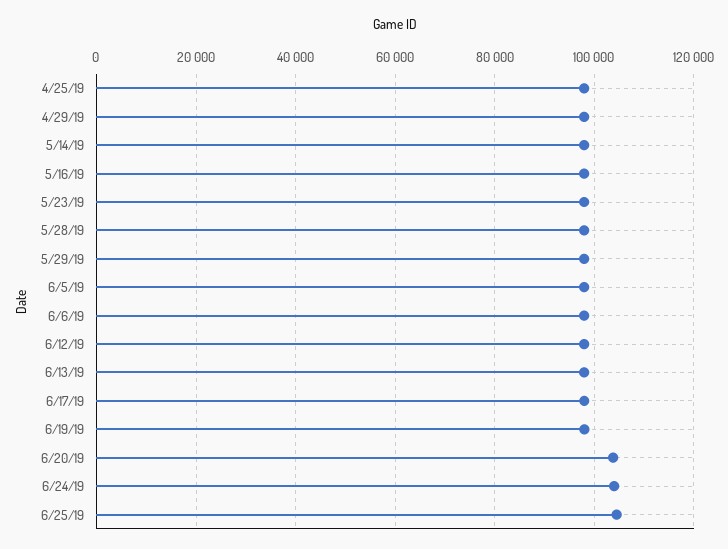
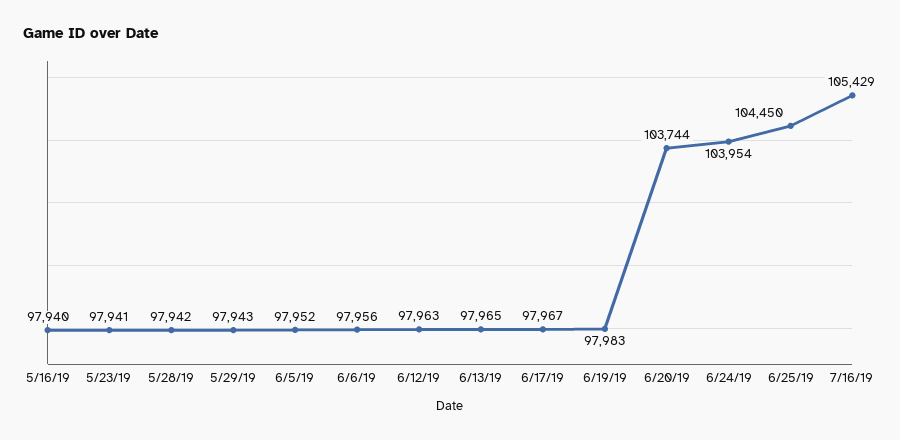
4/25/19: 98000 -> none
4/29/19: 98000 -> none
5/14/19: 98000 -> none
7/16/19: none -> 105429

